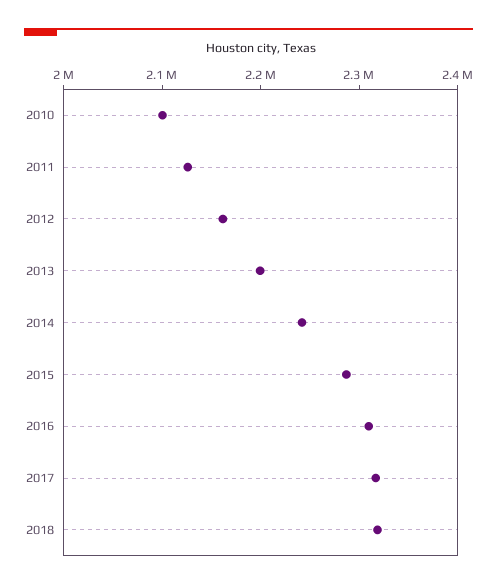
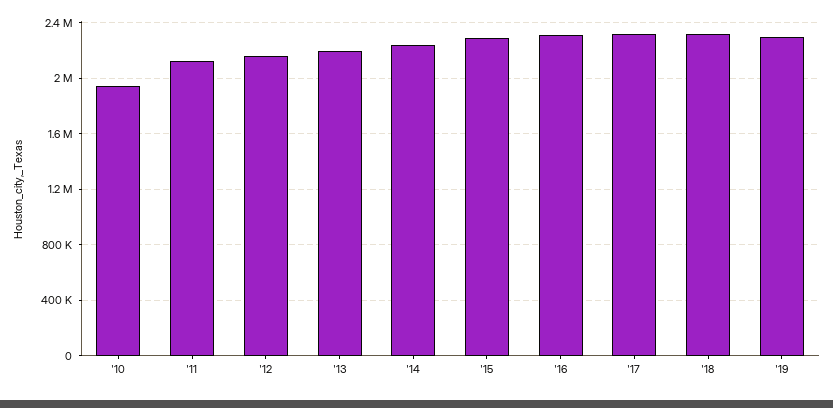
2010: 2100000 -> 1950000
'19: none -> 2300000

